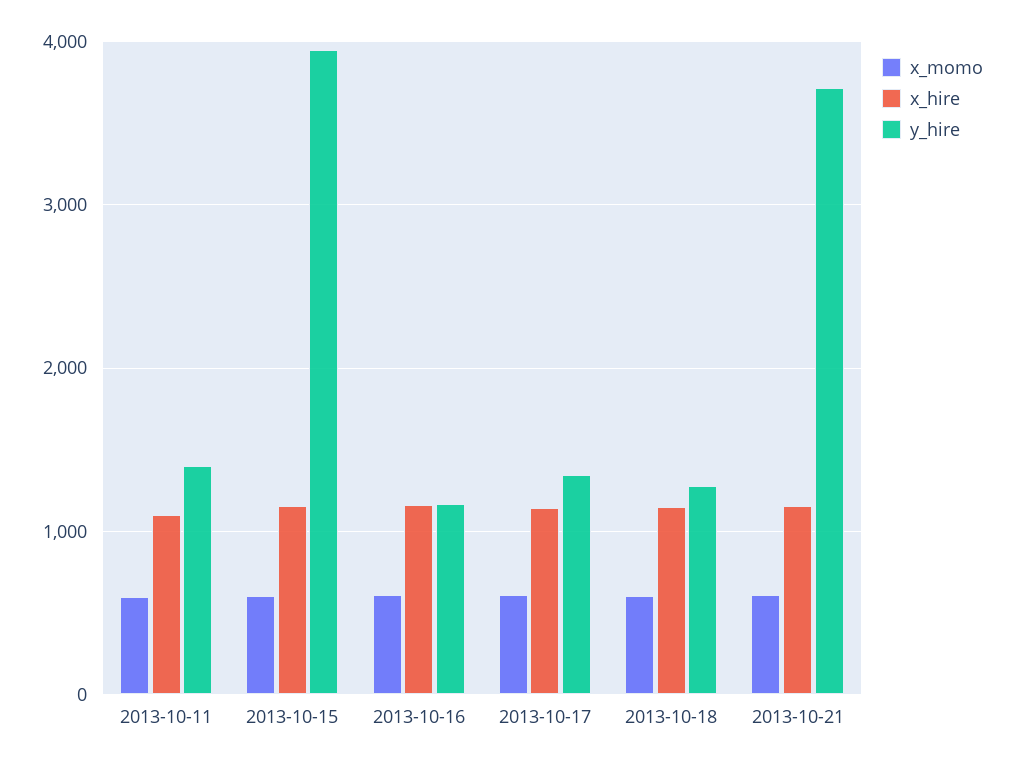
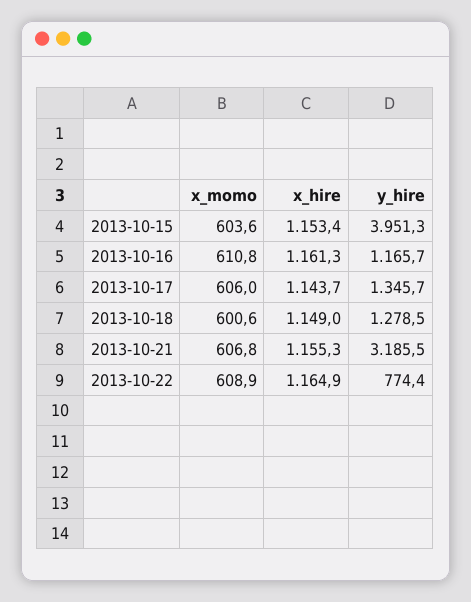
x_momo, 2013-10-11: 600 -> none
x_hire, 2013-10-11: 1100 -> none
y_hire, 2013-10-11: 1400 -> none
y_hire, 2013-10-21: 3700 -> 3185.5
x_momo, 2013-10-22: none -> 608.9
x_hire, 2013-10-22: none -> 1164.9
y_hire, 2013-10-22: none -> 774.4

